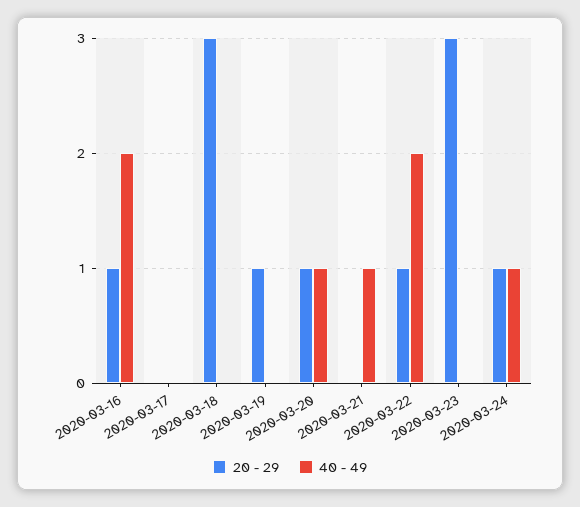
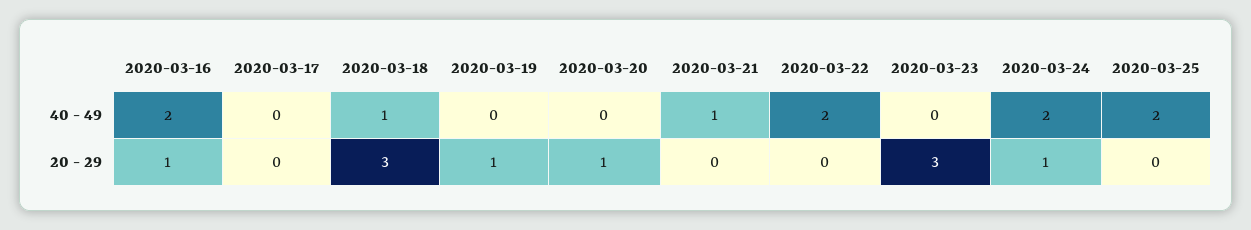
40 - 49, 2020-03-18: 0 -> 1
40 - 49, 2020-03-20: 1 -> 0
20 - 29, 2020-03-22: 1 -> 0
40 - 49, 2020-03-24: 1 -> 2
40 - 49, 2020-03-25: none -> 2
20 - 29, 2020-03-25: none -> 0

